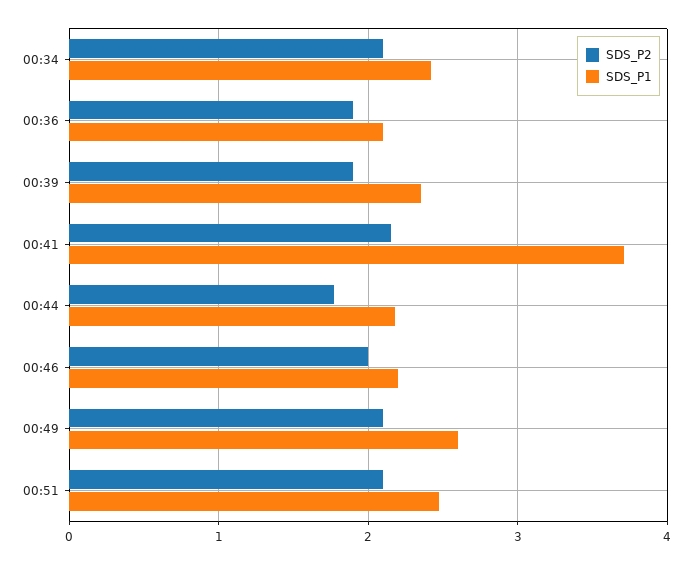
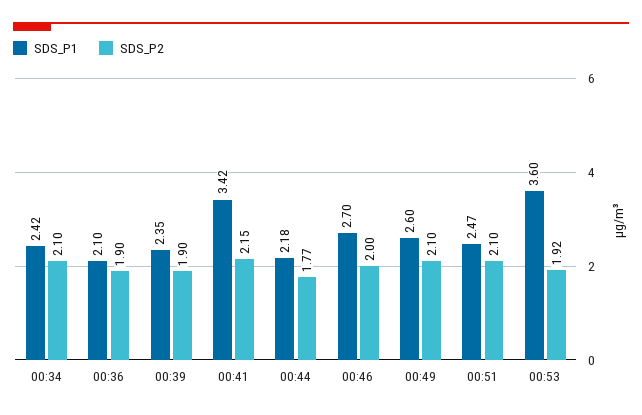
SDS_P1, 00:41: 3.7 -> 3.42
SDS_P1, 00:46: 2.2 -> 2.7
SDS_P1, 00:53: none -> 3.6
SDS_P2, 00:53: none -> 1.92

